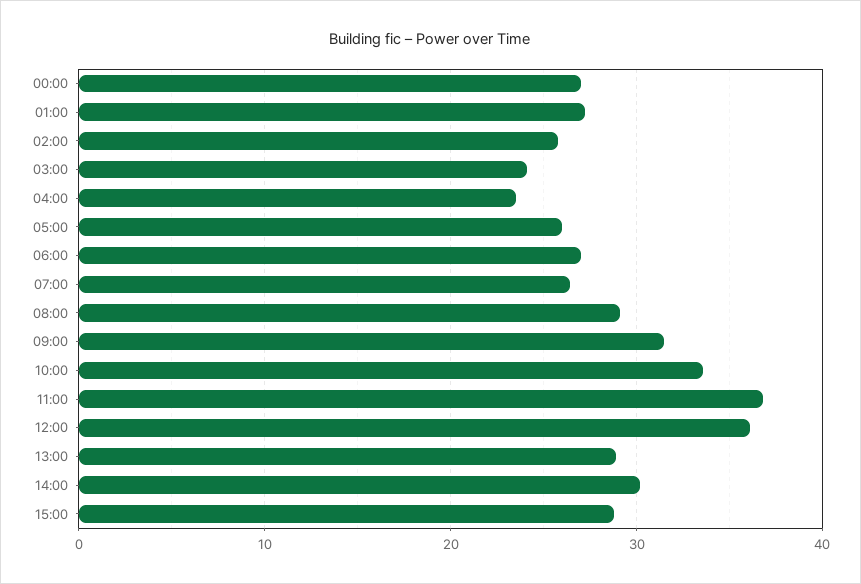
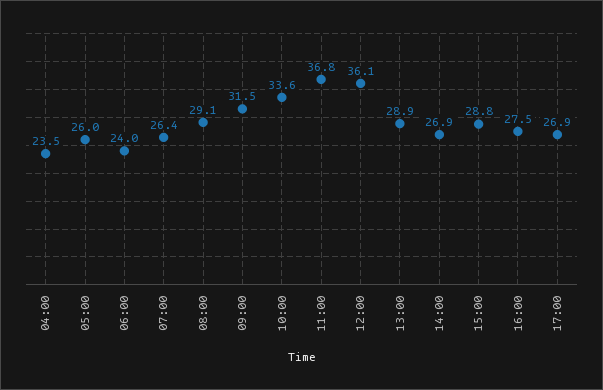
00:00: 27 -> none
01:00: 27 -> none
02:00: 26 -> none
03:00: 24 -> none
06:00: 27 -> 24
14:00: 30 -> 26.9
16:00: none -> 27.5
17:00: none -> 26.9

